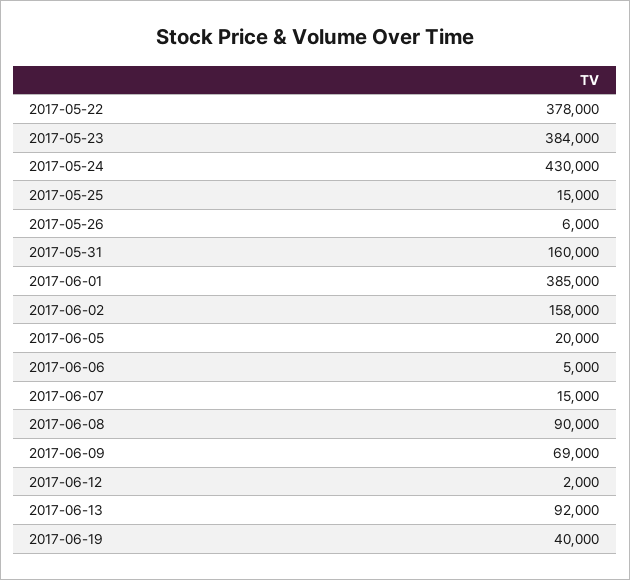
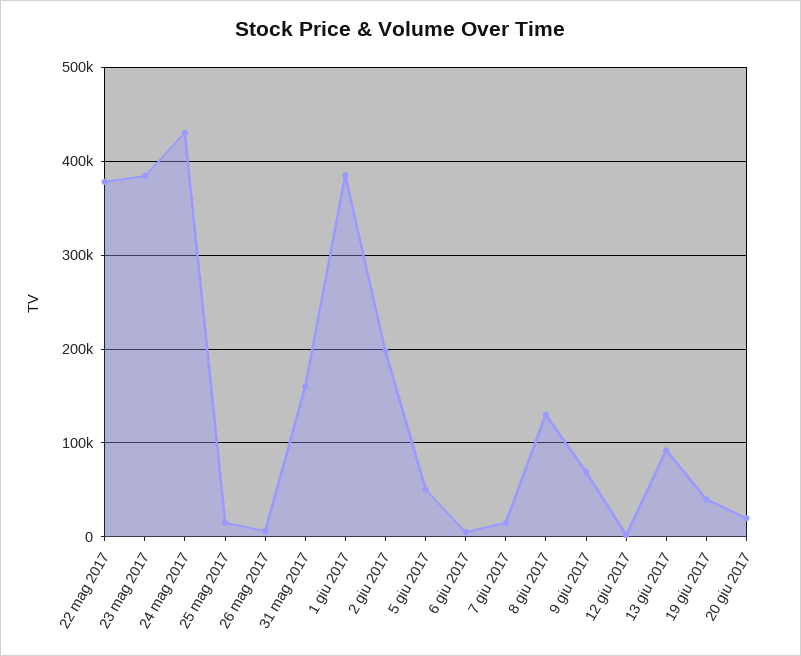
2017-06-02: 158000 -> 200000
2017-06-05: 20000 -> 50000
2017-06-08: 90000 -> 130000
20 giu 2017: none -> 20000

